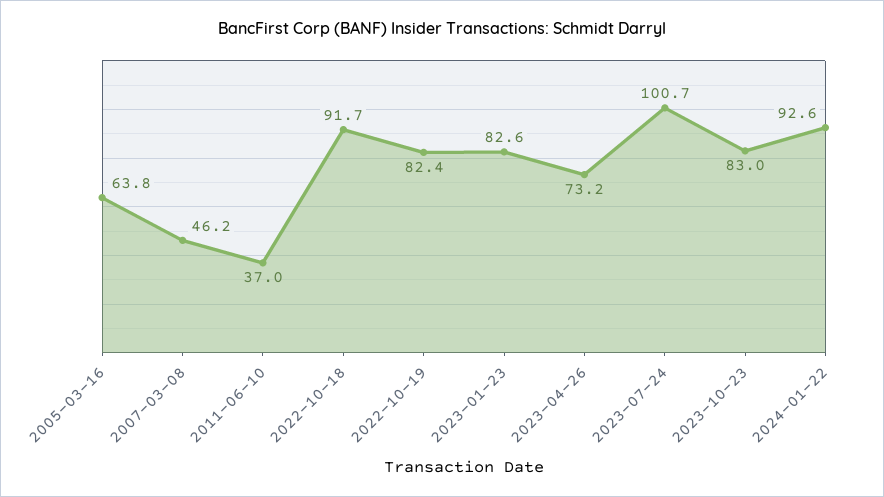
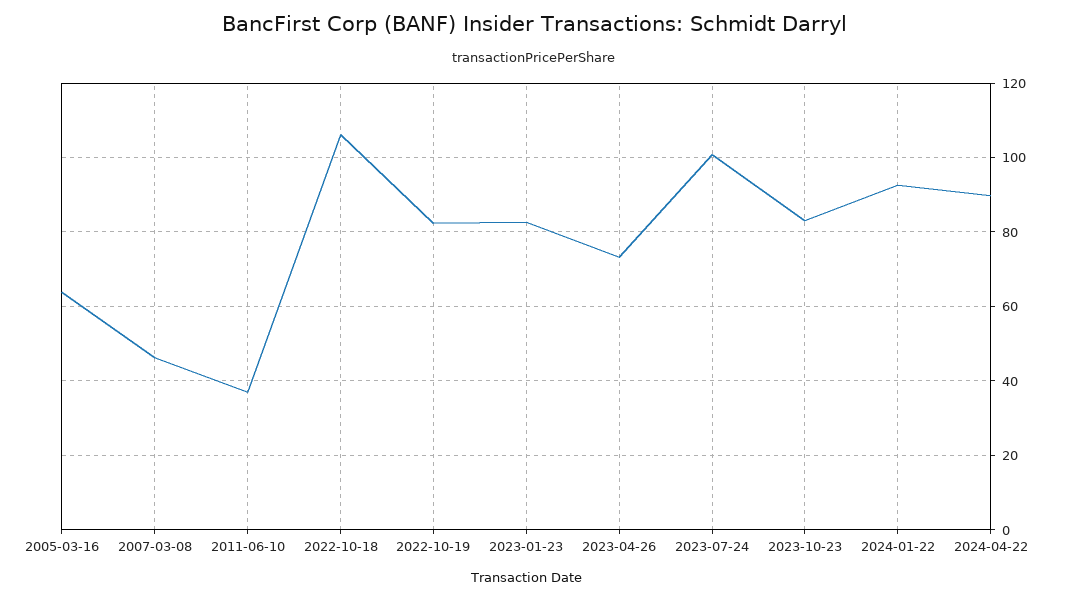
2022-10-18: 91.7 -> 106
2024-04-22: none -> 90

